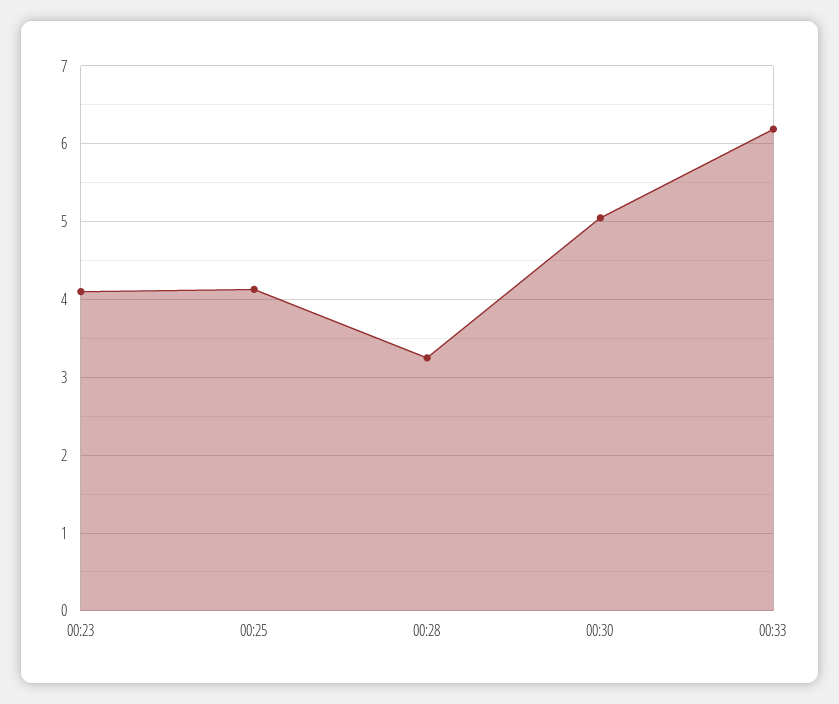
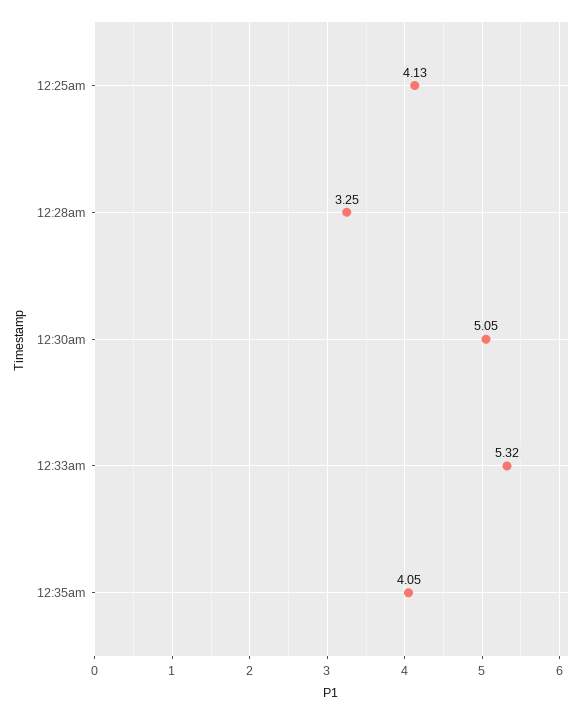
00:23: 4.1 -> none
00:33: 6.2 -> 5.32
12:35am: none -> 4.05

